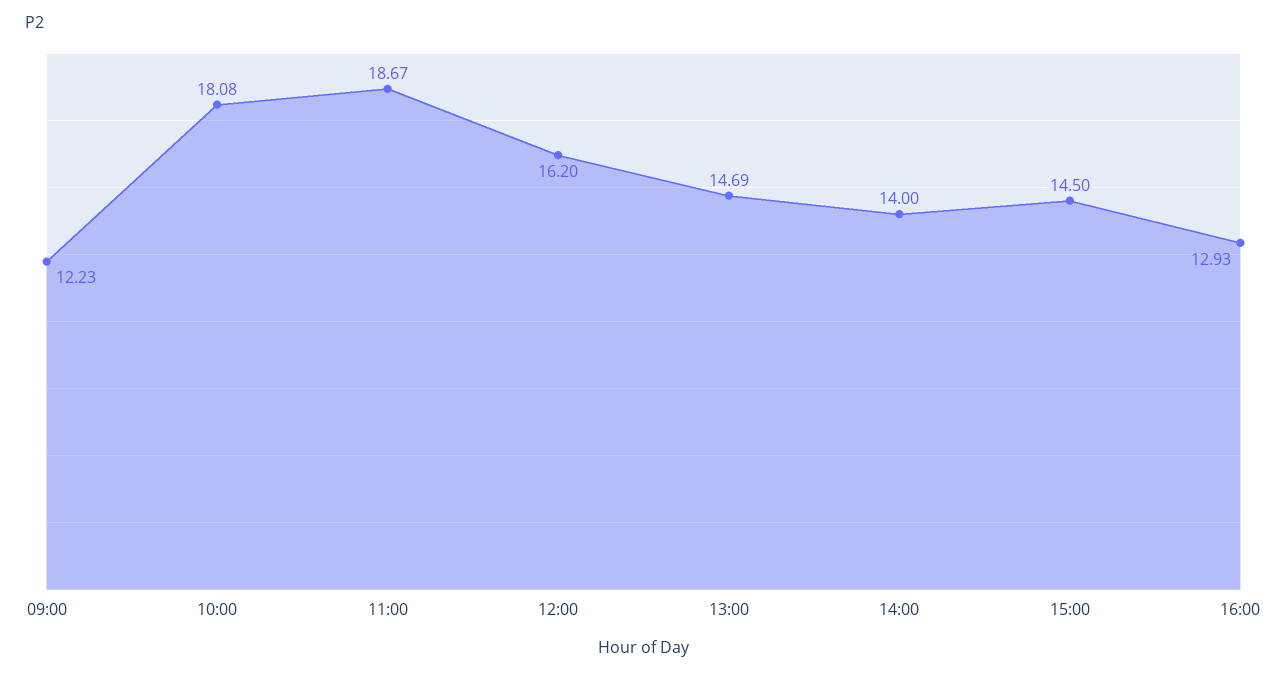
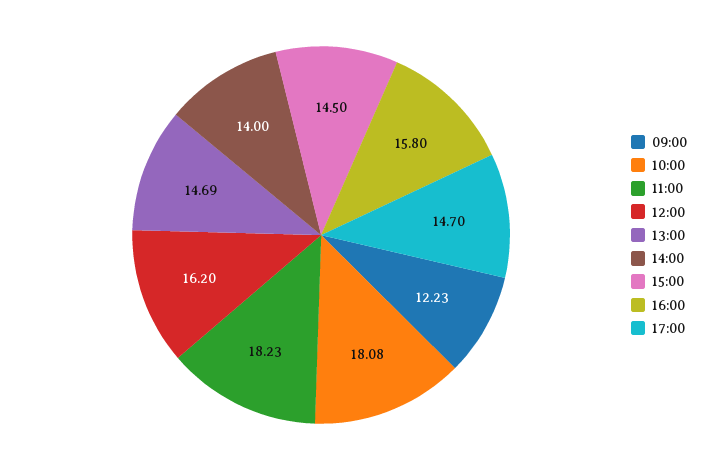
11:00: 18.67 -> 18.23
16:00: 12.93 -> 15.8
17:00: none -> 14.7

